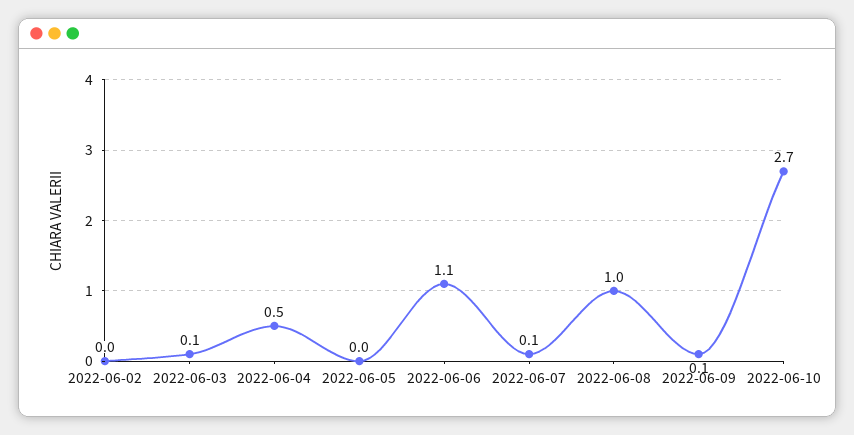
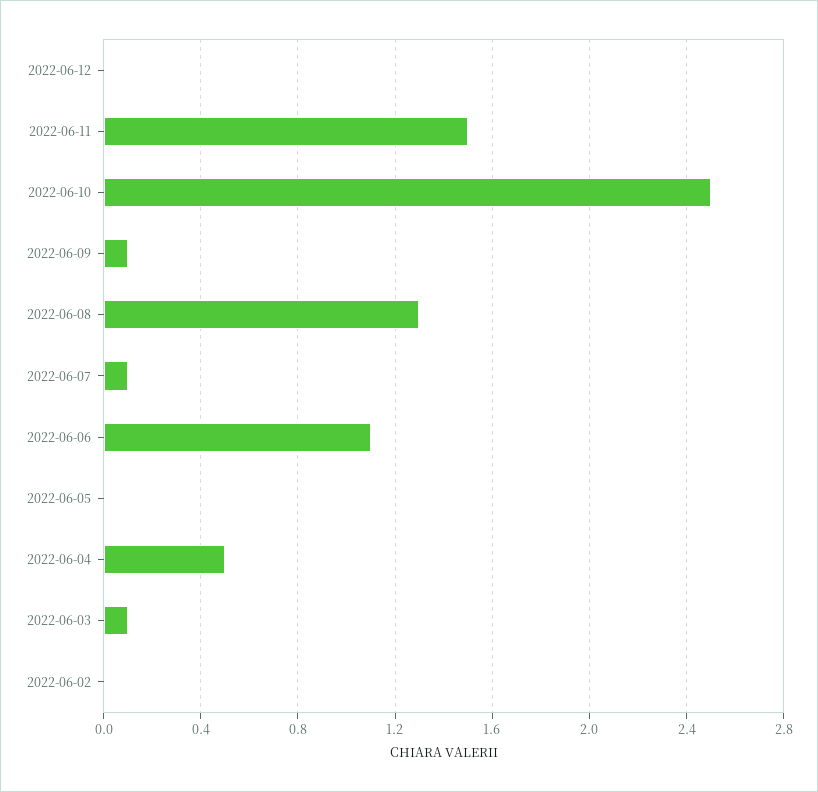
2022-06-08: 1 -> 1.3
2022-06-10: 2.7 -> 2.5
2022-06-12: none -> 0
2022-06-11: none -> 1.5

